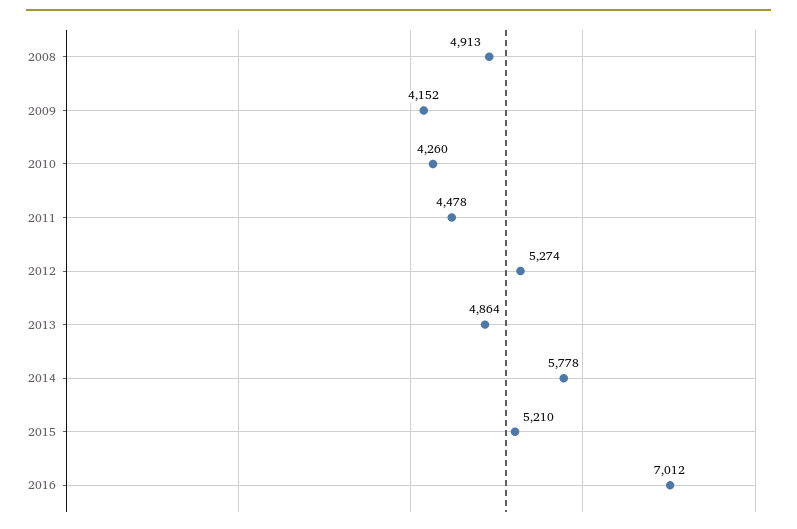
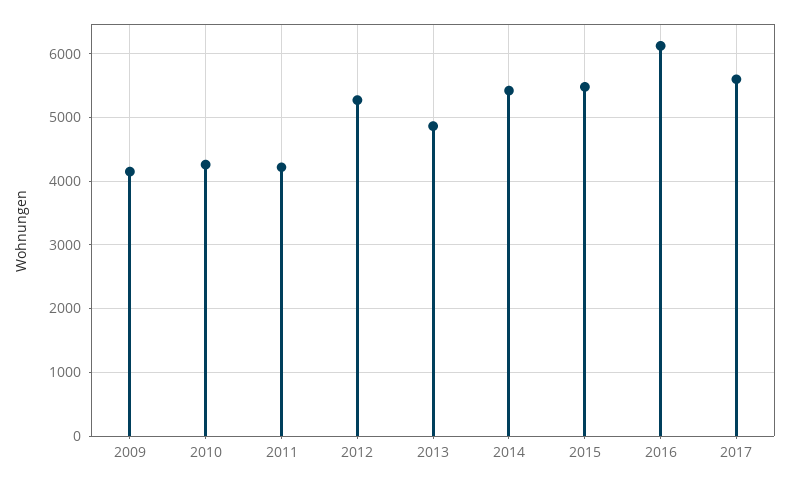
2008: 4913 -> none
2011: 4478 -> 4200
2014: 5778 -> 5400
2015: 5210 -> 5500
2016: 7012 -> 6100
2017: none -> 5600

